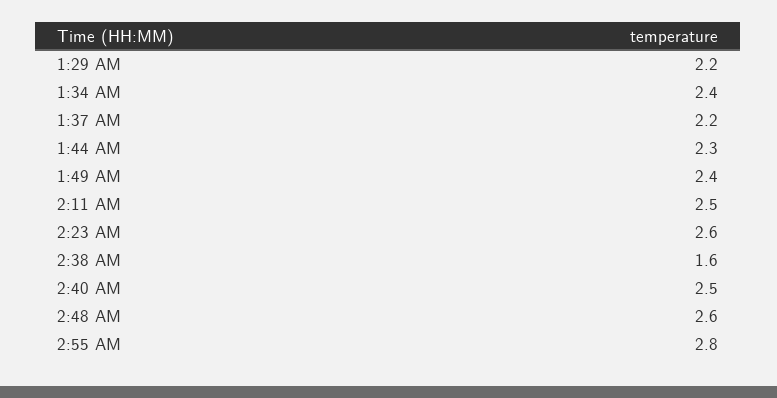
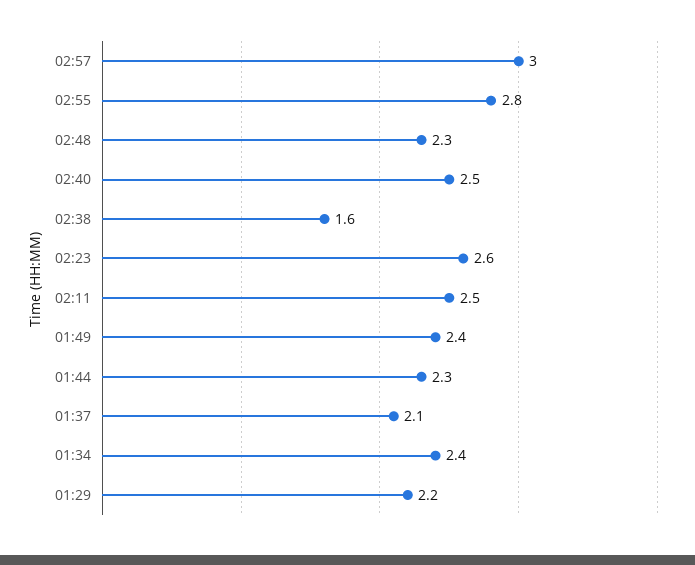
1:37 AM: 2.2 -> 2.1
2:48 AM: 2.6 -> 2.3
02:57: none -> 3

